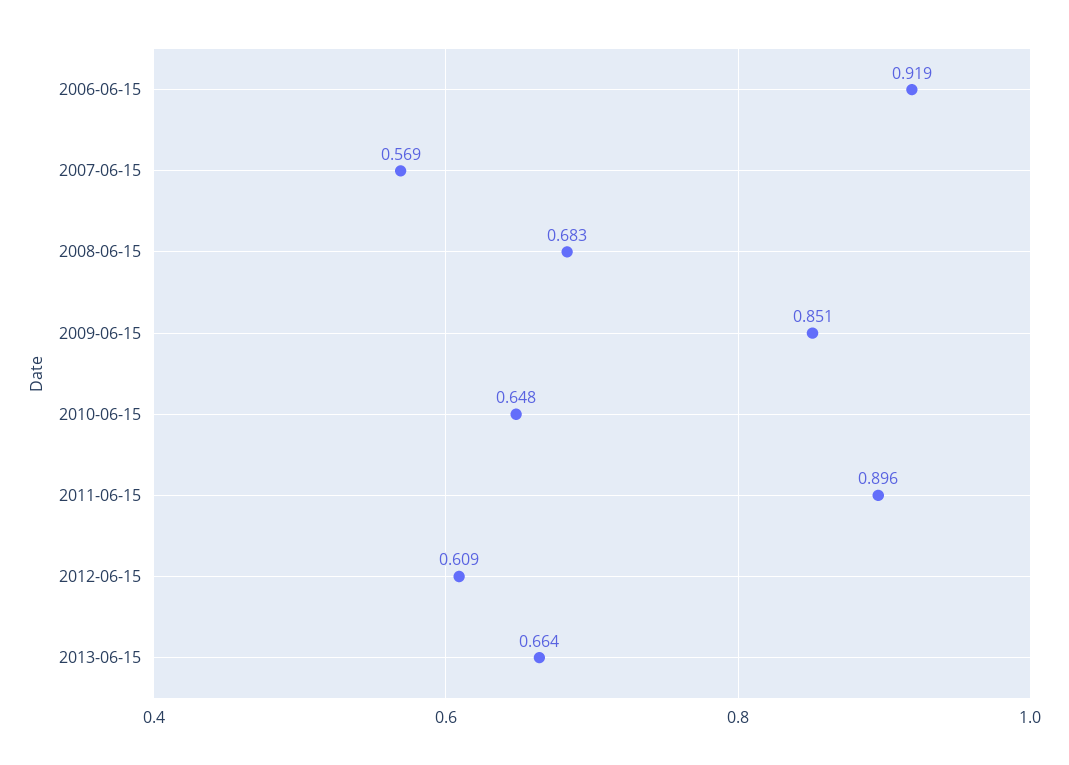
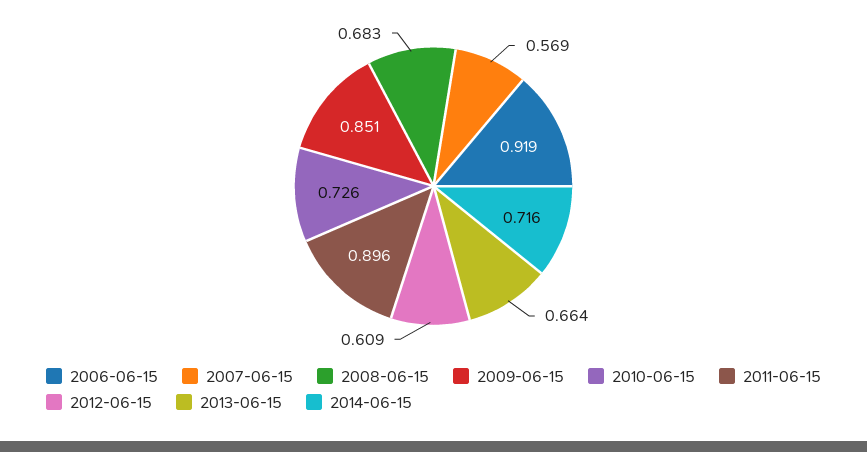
2010-06-15: 0.648 -> 0.726
2014-06-15: none -> 0.716

